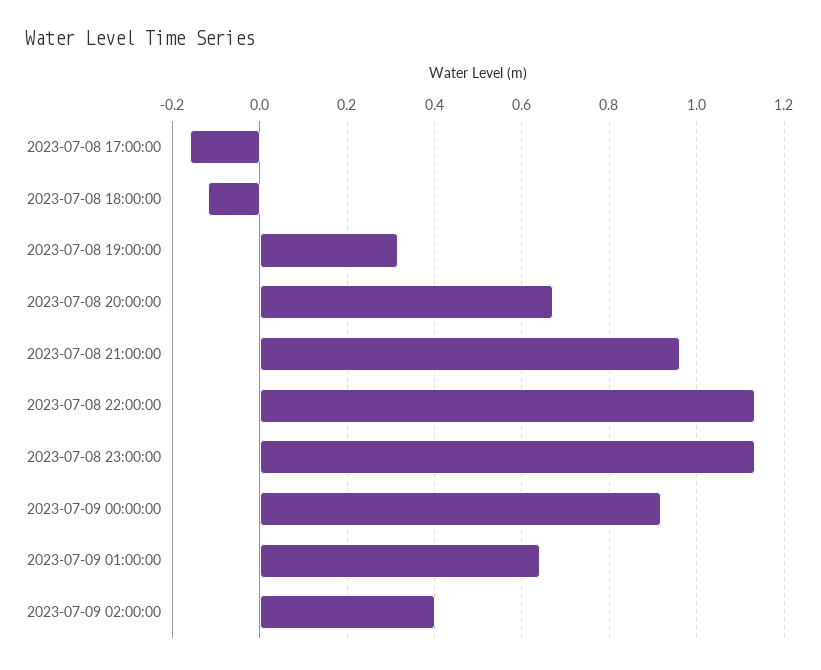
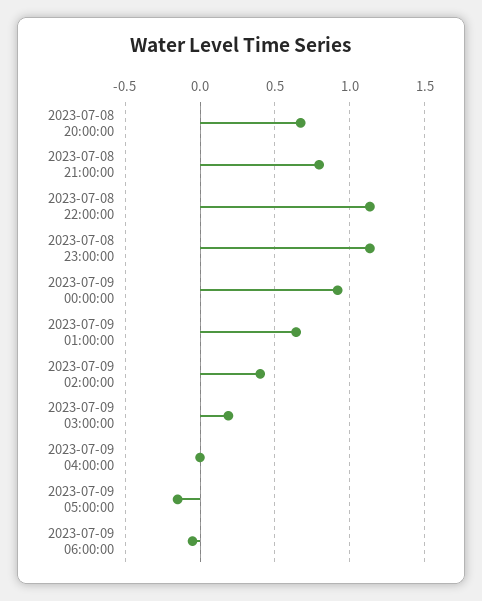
2023-07-08 17:00:00: -0.16 -> none
2023-07-08 18:00:00: -0.12 -> none
2023-07-08 19:00:00: 0.32 -> none
2023-07-08 21:00:00: 0.96 -> 0.8
2023-07-09 03:00:00: none -> 0.2
2023-07-09 04:00:00: none -> 0
2023-07-09 05:00:00: none -> -0.15
2023-07-09 06:00:00: none -> -0.05

